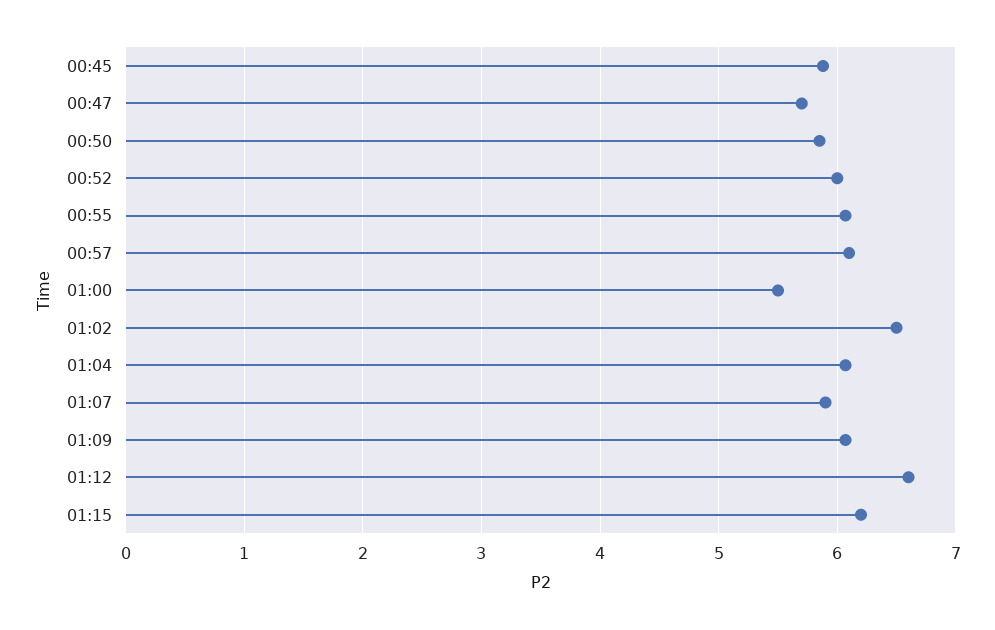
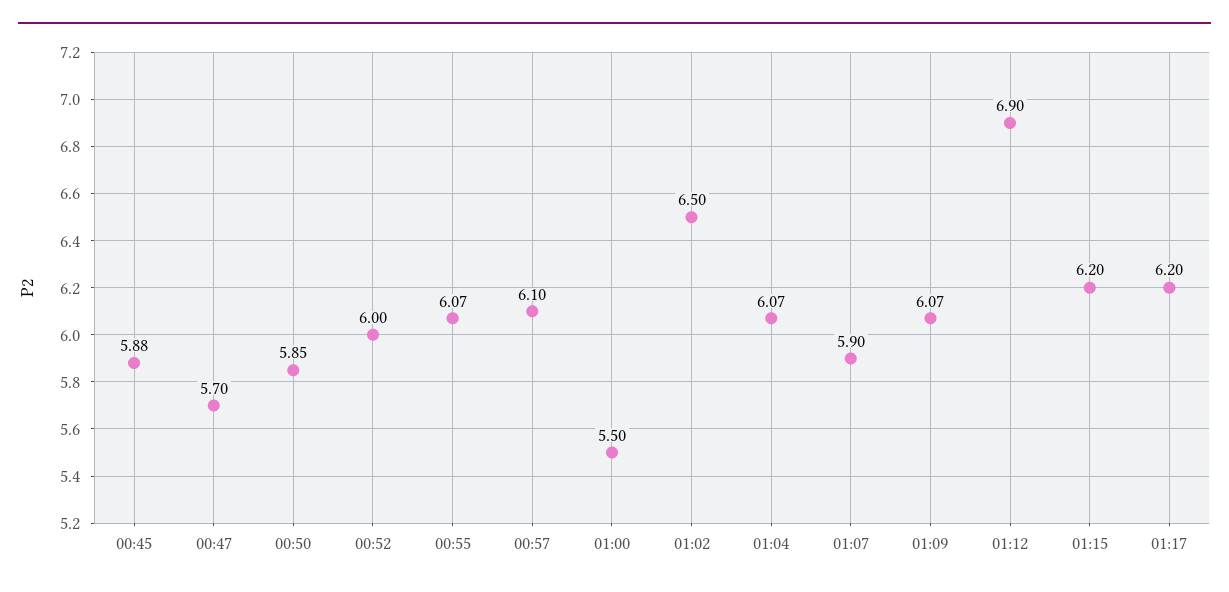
01:12: 6.6 -> 6.9
01:17: none -> 6.2

